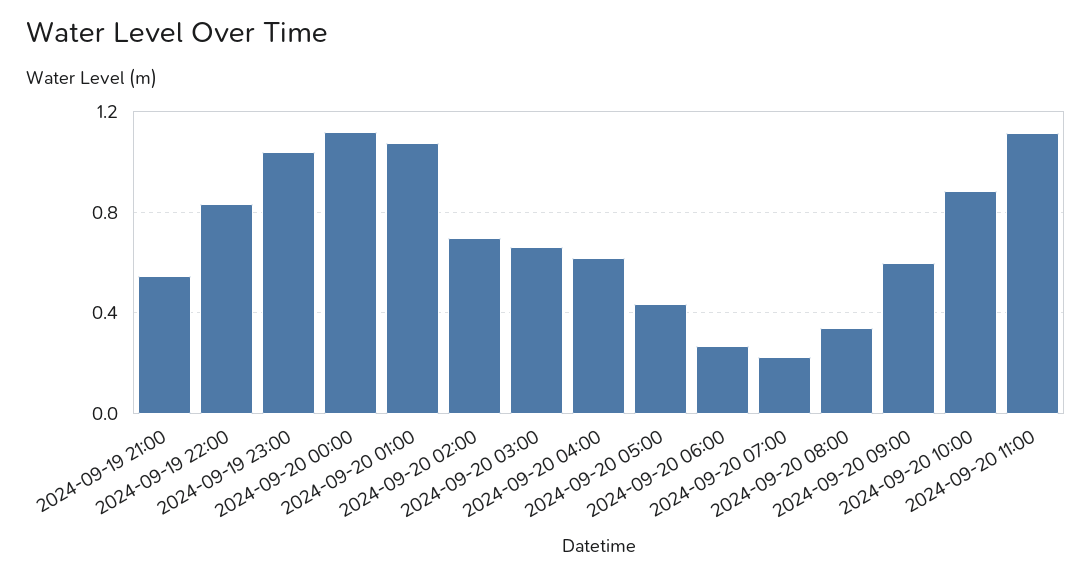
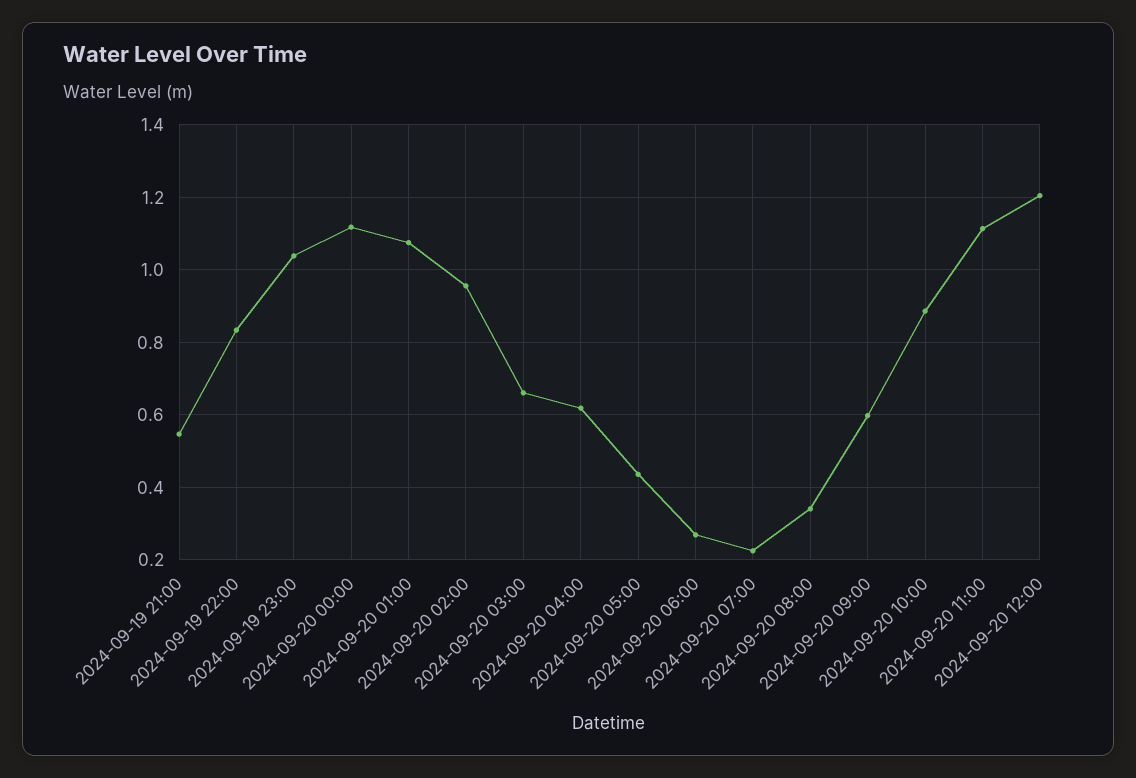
2024-09-20 02:00: 0.7 -> 0.96
2024-09-20 12:00: none -> 1.2

